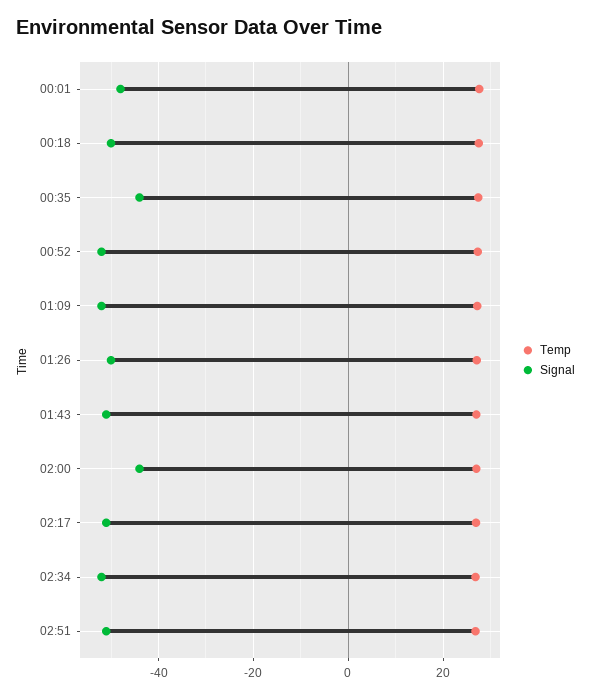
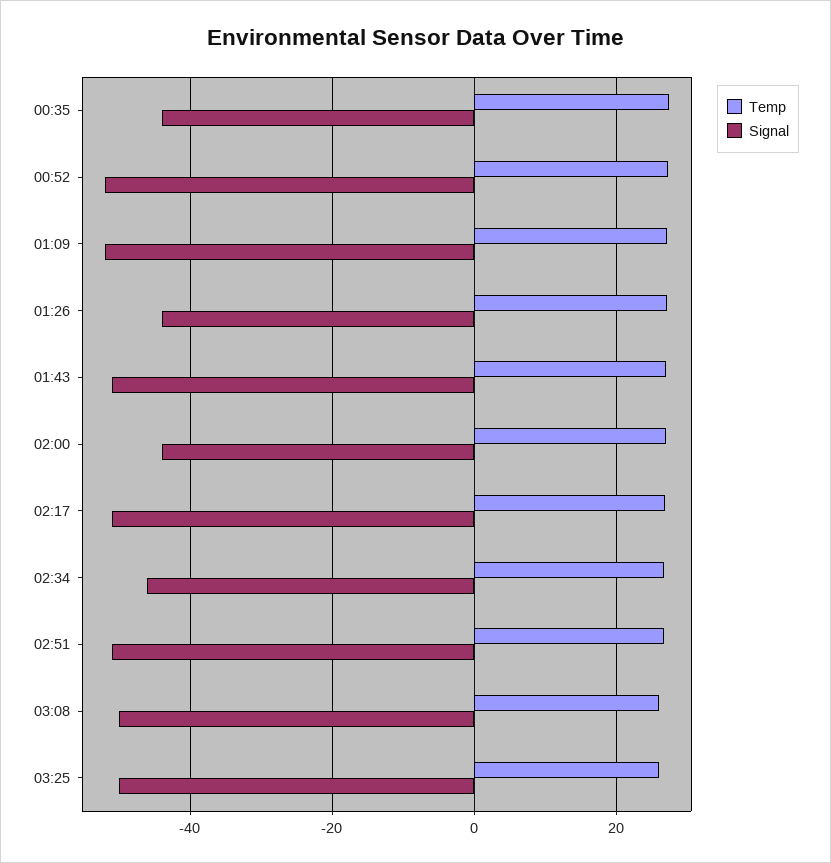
Temp, 00:01: 28 -> none
Signal, 00:01: -48 -> none
Temp, 00:18: 28 -> none
Signal, 00:18: -50 -> none
Signal, 01:26: -50 -> -44
Signal, 02:34: -52 -> -46
Temp, 03:08: none -> 26
Signal, 03:08: none -> -50
Temp, 03:25: none -> 26
Signal, 03:25: none -> -50

